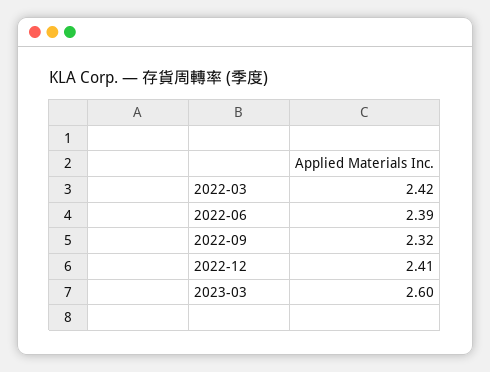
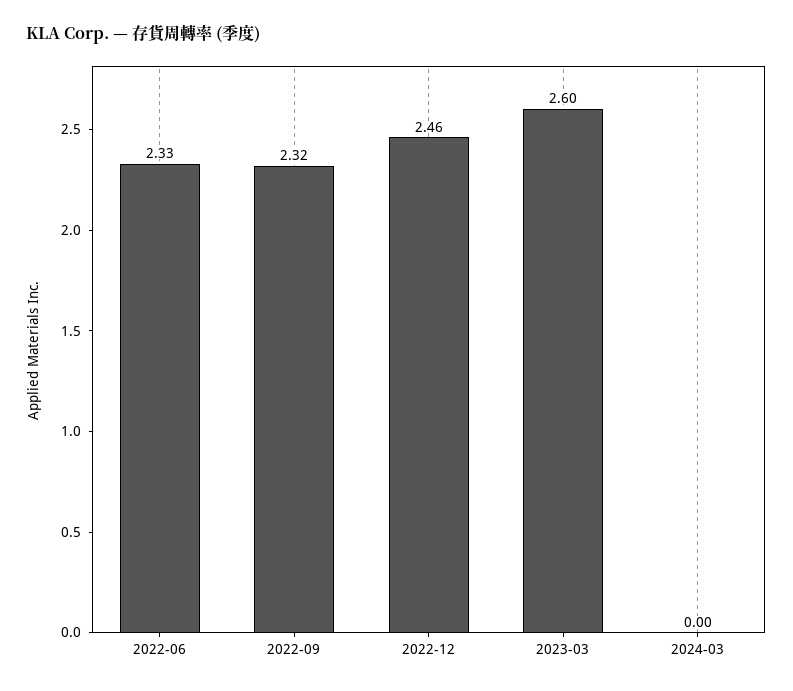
2022-03: 2.42 -> none
2022-06: 2.39 -> 2.33
2022-12: 2.41 -> 2.46
2024-03: none -> 0

